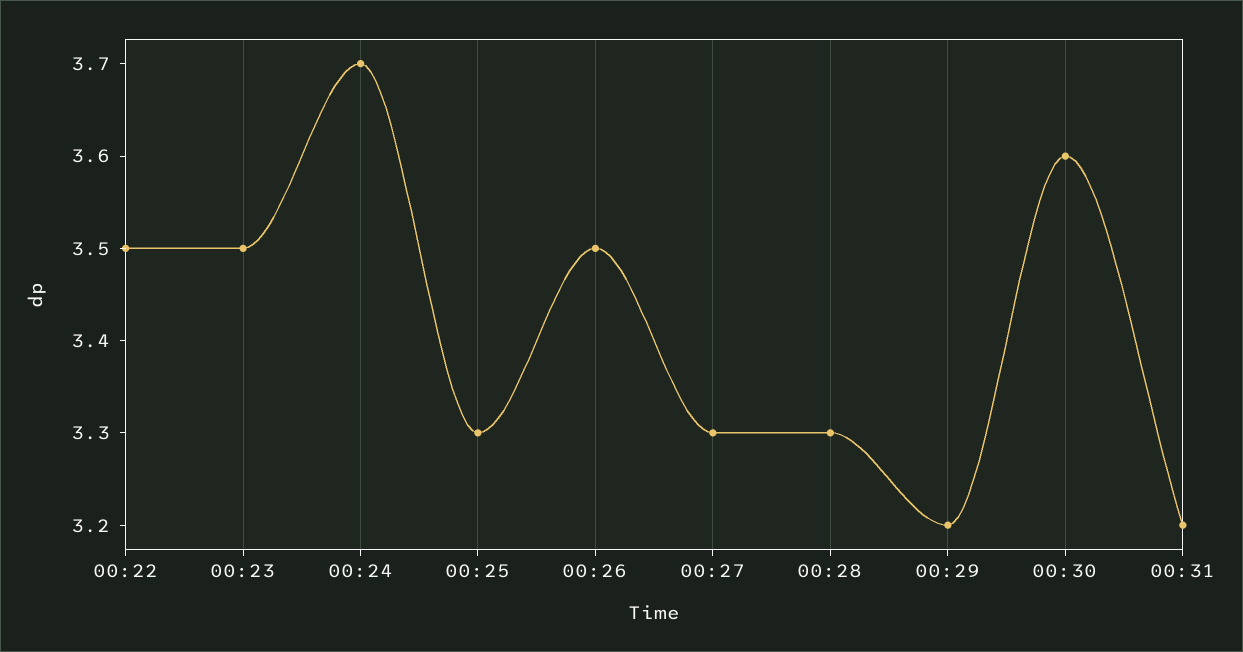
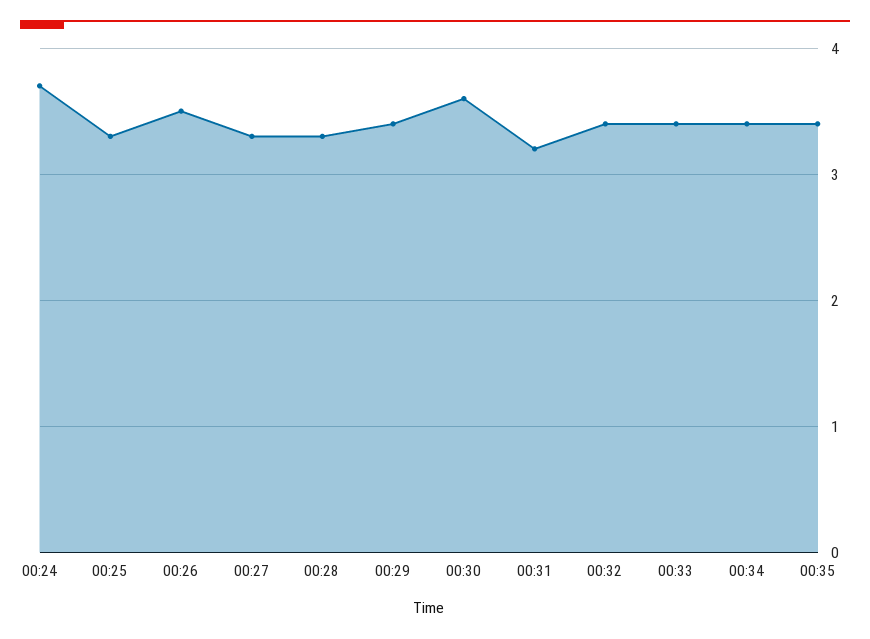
00:22: 3.5 -> none
00:23: 3.5 -> none
00:29: 3.2 -> 3.4
00:32: none -> 3.4
00:33: none -> 3.4
00:34: none -> 3.4
00:35: none -> 3.4

